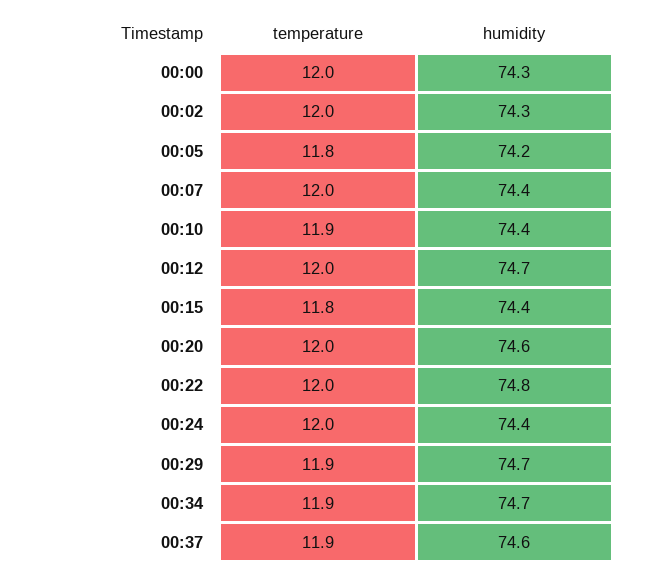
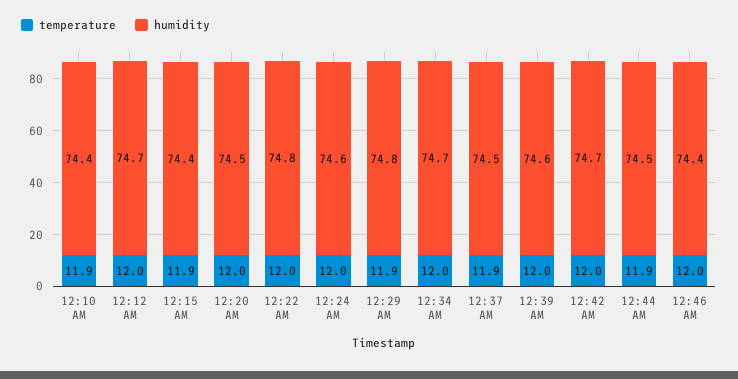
temperature, 00:00: 12 -> none
humidity, 00:00: 74.3 -> none
temperature, 00:02: 12 -> none
humidity, 00:02: 74.3 -> none
temperature, 00:05: 11.8 -> none
humidity, 00:05: 74.2 -> none
temperature, 00:07: 12 -> none
humidity, 00:07: 74.4 -> none
temperature, 00:15: 11.8 -> 11.9
humidity, 00:20: 74.6 -> 74.5
humidity, 00:24: 74.4 -> 74.6
humidity, 00:29: 74.7 -> 74.8
temperature, 00:34: 11.9 -> 12
humidity, 00:37: 74.6 -> 74.5
temperature, 12:39 AM: none -> 12
humidity, 12:39 AM: none -> 74.6
temperature, 12:42 AM: none -> 12
humidity, 12:42 AM: none -> 74.7
temperature, 12:44 AM: none -> 11.9
humidity, 12:44 AM: none -> 74.5
temperature, 12:46 AM: none -> 12
humidity, 12:46 AM: none -> 74.4

